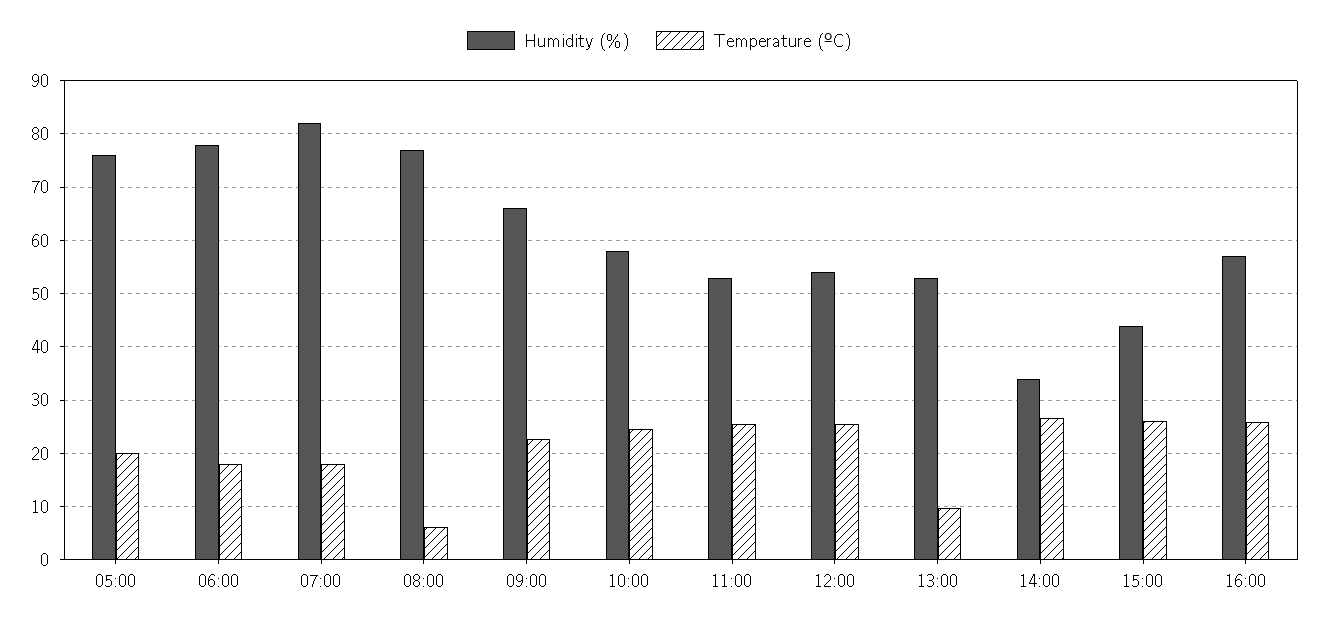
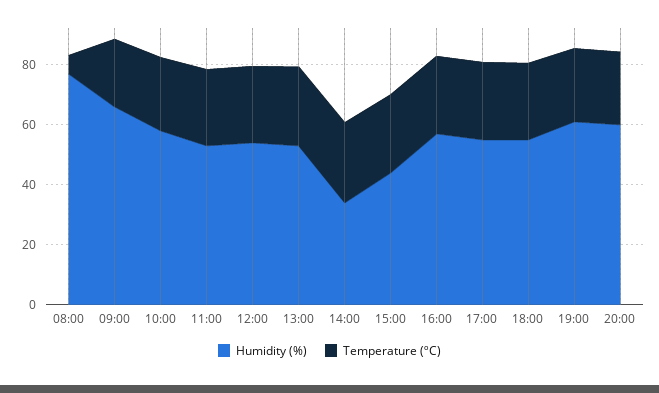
Humidity (%), 05:00: 76 -> none
Temperature (ºC), 05:00: 20 -> none
Humidity (%), 06:00: 78 -> none
Temperature (ºC), 06:00: 18 -> none
Humidity (%), 07:00: 82 -> none
Temperature (ºC), 07:00: 18 -> none
Temperature (ºC), 13:00: 10 -> 25
Humidity (%), 17:00: none -> 55
Temperature (ºC), 17:00: none -> 25
Humidity (%), 18:00: none -> 55
Temperature (ºC), 18:00: none -> 25
Humidity (%), 19:00: none -> 60
Temperature (ºC), 19:00: none -> 25
Humidity (%), 20:00: none -> 60
Temperature (ºC), 20:00: none -> 25

